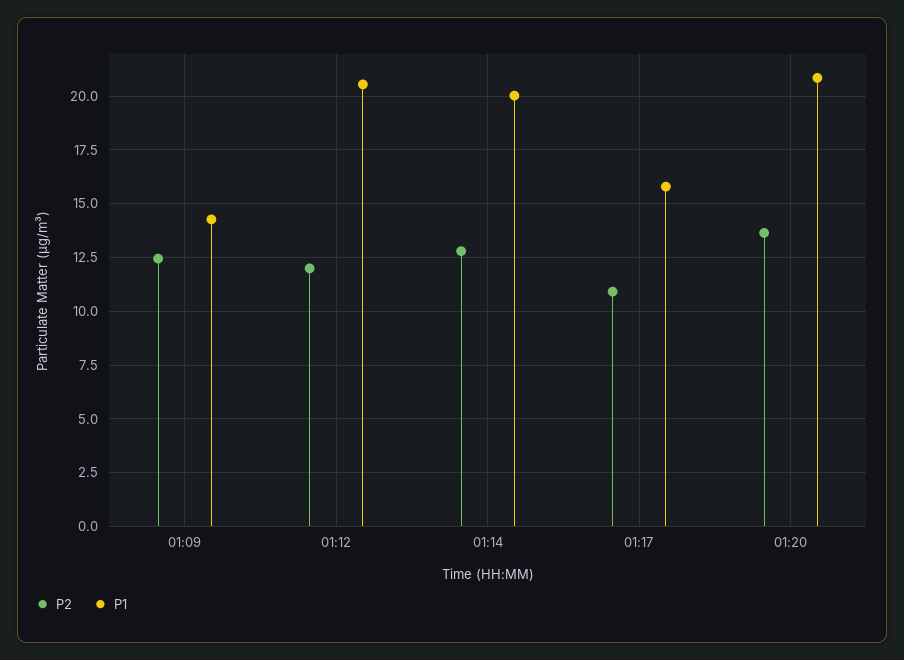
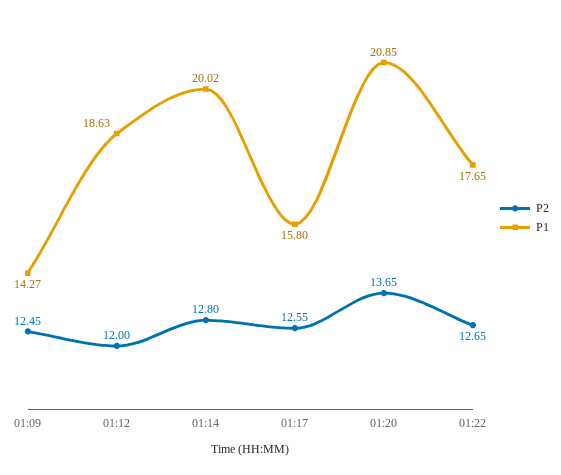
P1, 01:12: 20.5 -> 18.63
P2, 01:17: 11 -> 12.55
P2, 01:22: none -> 12.65
P1, 01:22: none -> 17.65

